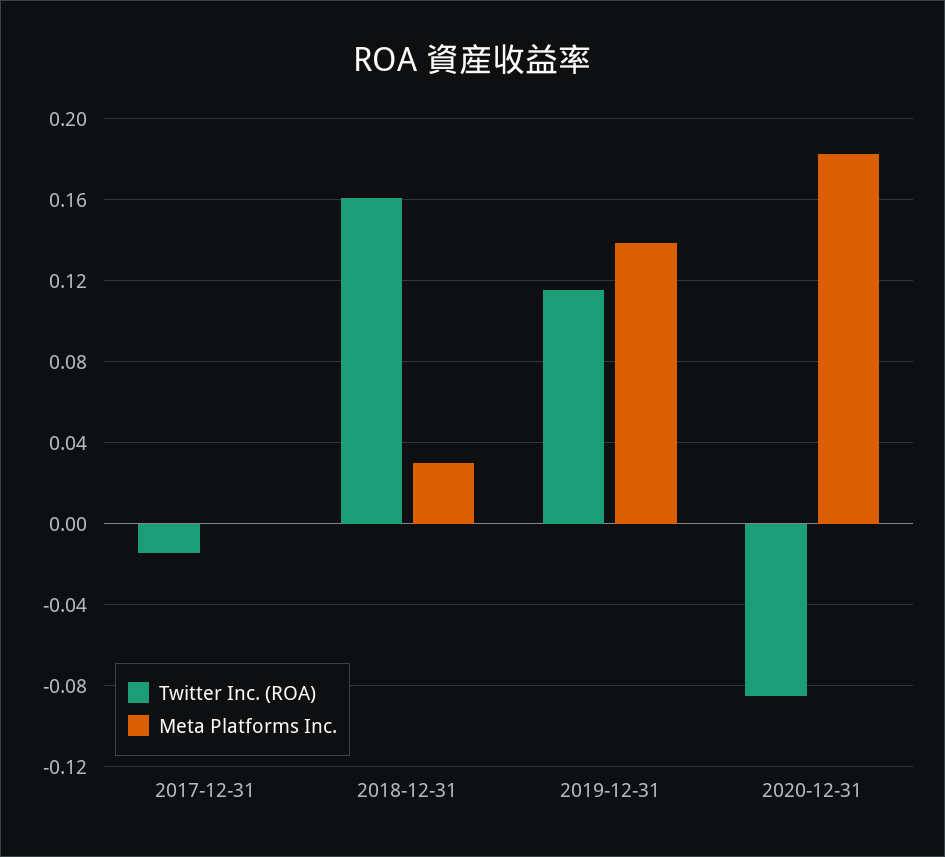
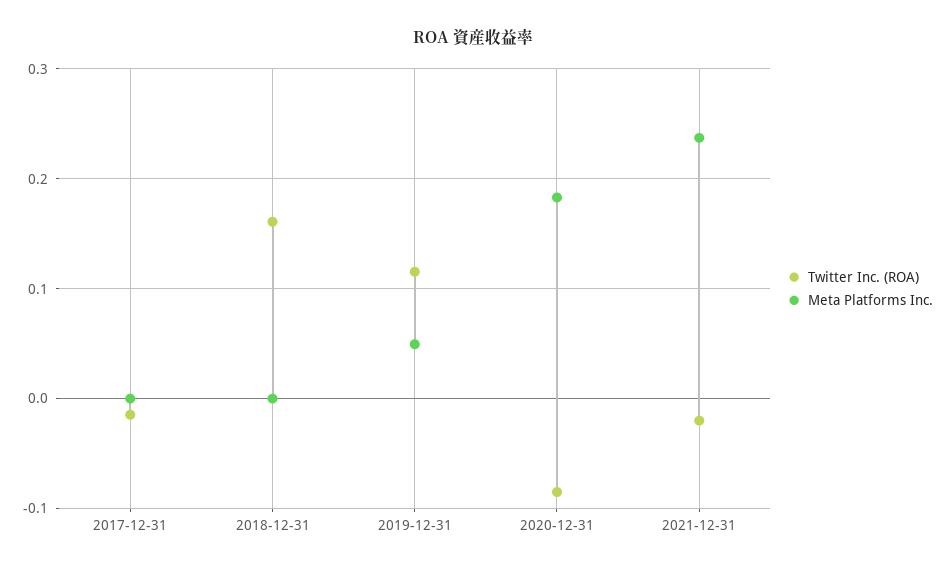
Meta Platforms Inc., 2018-12-31: 0.03 -> 0
Meta Platforms Inc., 2019-12-31: 0.14 -> 0.05
Twitter Inc. (ROA), 2021-12-31: none -> -0.02
Meta Platforms Inc., 2021-12-31: none -> 0.24

